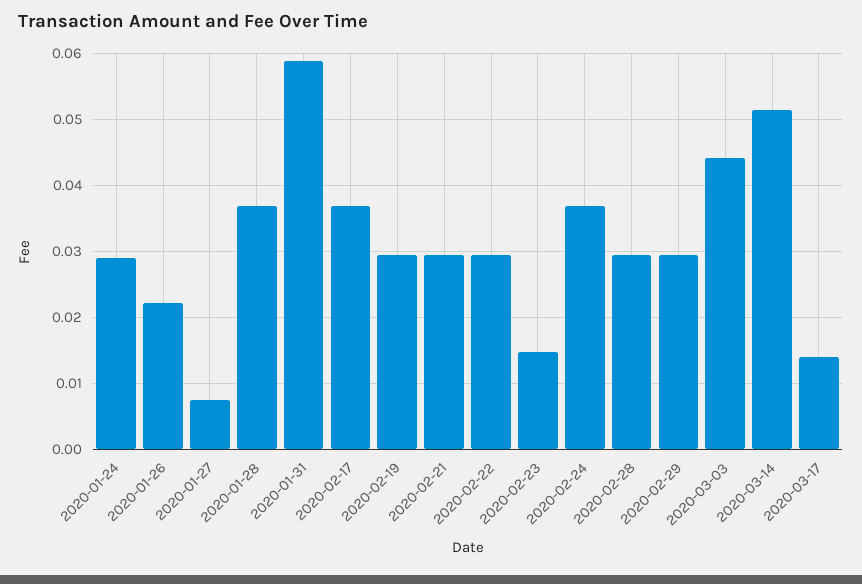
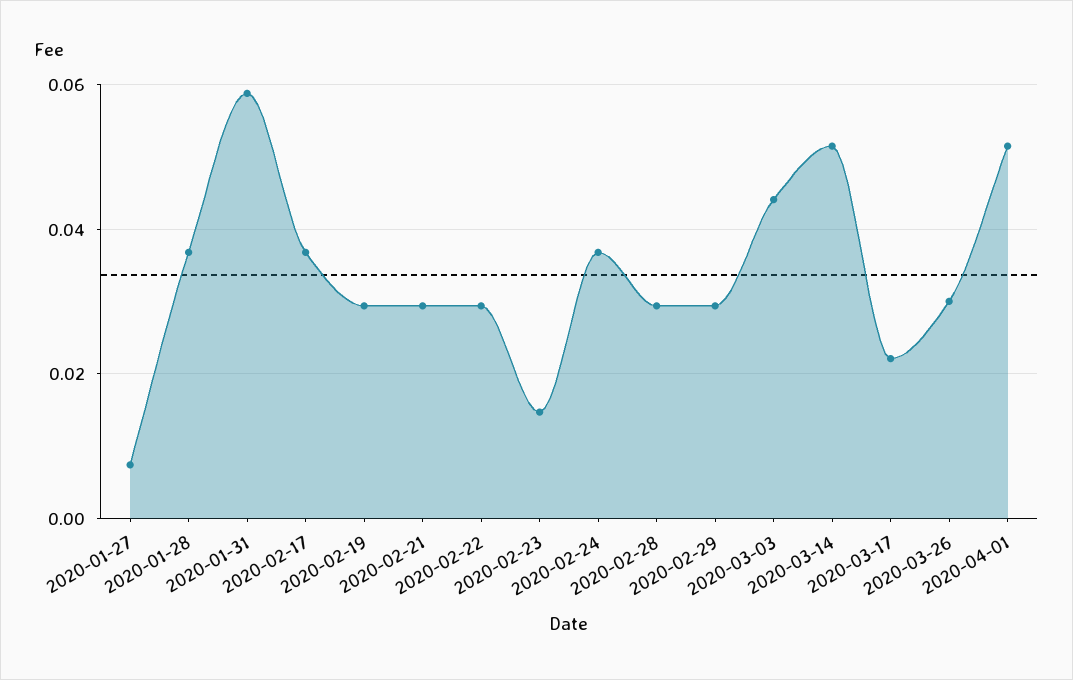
2020-01-24: 0.029 -> none
2020-01-26: 0.022 -> none
2020-03-17: 0.014 -> 0.022
2020-03-26: none -> 0.03
2020-04-01: none -> 0.052

